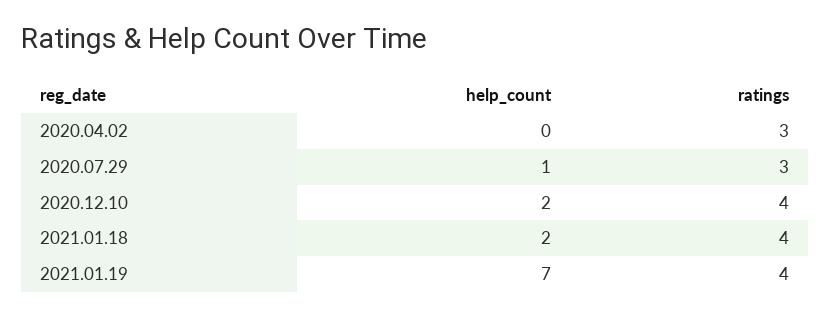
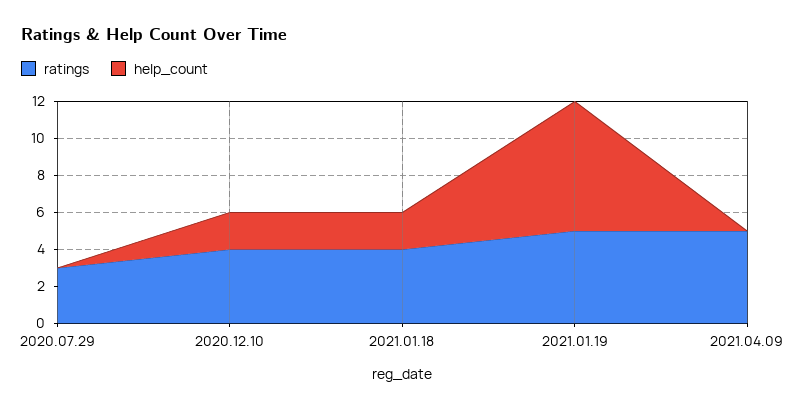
help_count, 2020.04.02: 0 -> none
ratings, 2020.04.02: 3 -> none
help_count, 2020.07.29: 1 -> 0
ratings, 2021.01.19: 4 -> 5
ratings, 2021.04.09: none -> 5
help_count, 2021.04.09: none -> 0

